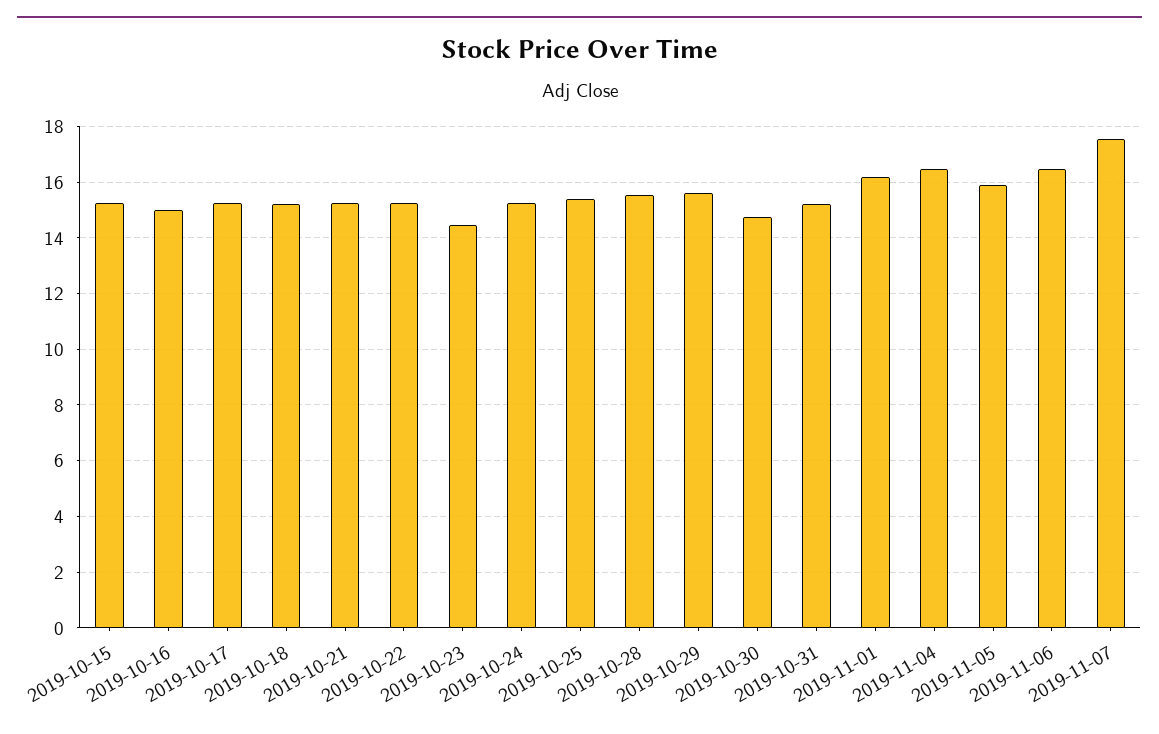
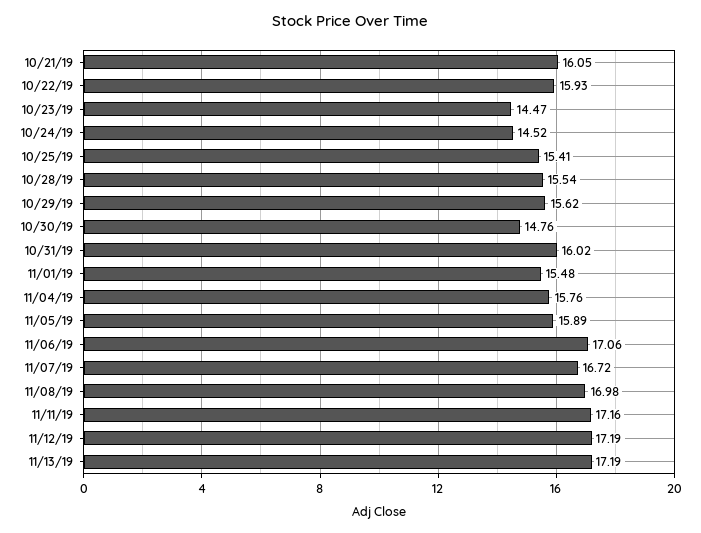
2019-10-15: 15.25 -> none
2019-10-16: 15 -> none
2019-10-17: 15.25 -> none
2019-10-18: 15.25 -> none
2019-10-21: 15.25 -> 16.05
2019-10-22: 15.25 -> 15.93
2019-10-24: 15.25 -> 14.52
2019-10-31: 15.25 -> 16.02
2019-11-01: 16.25 -> 15.48
2019-11-04: 16.5 -> 15.76
2019-11-06: 16.5 -> 17.06
2019-11-07: 17.5 -> 16.72
11/08/19: none -> 16.98
11/11/19: none -> 17.16
11/12/19: none -> 17.19
11/13/19: none -> 17.19

